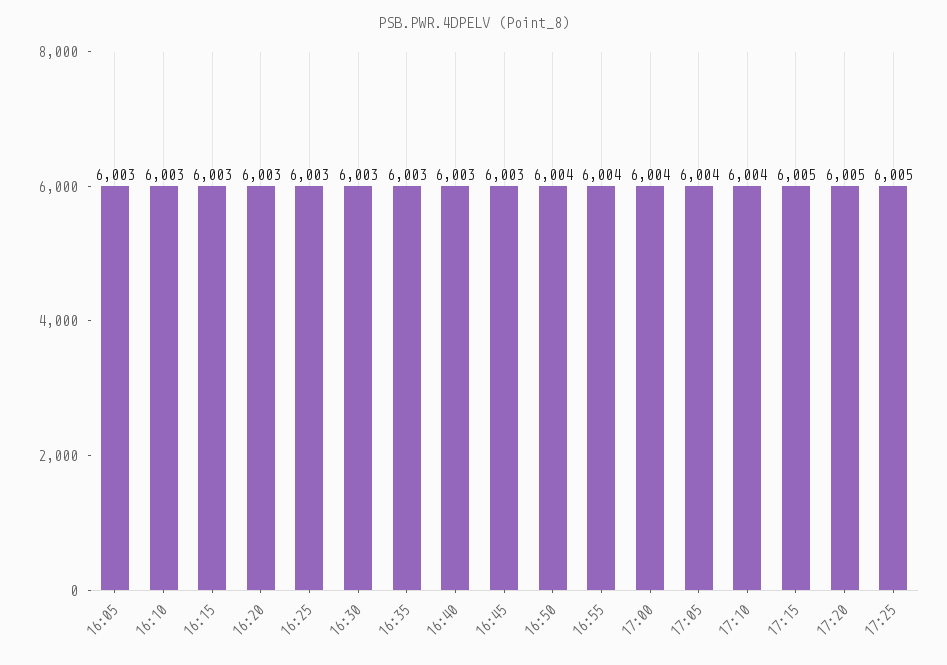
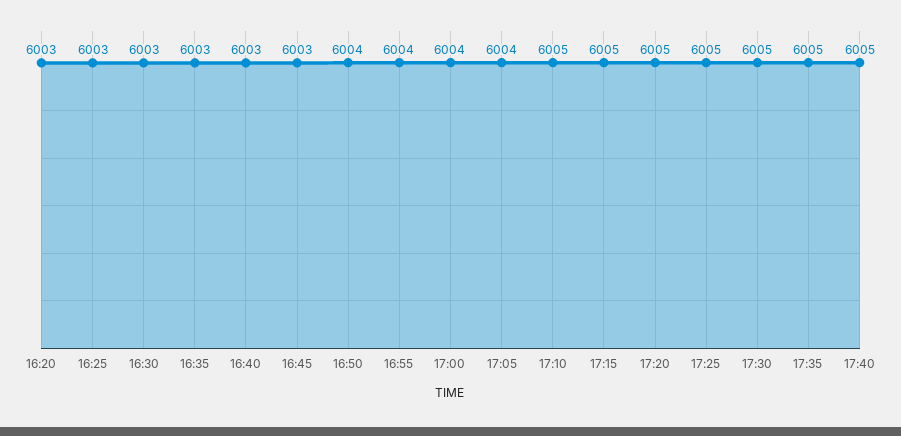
16:05: 6003 -> none
16:10: 6003 -> none
16:15: 6003 -> none
17:10: 6004 -> 6005
17:30: none -> 6005
17:35: none -> 6005
17:40: none -> 6005

